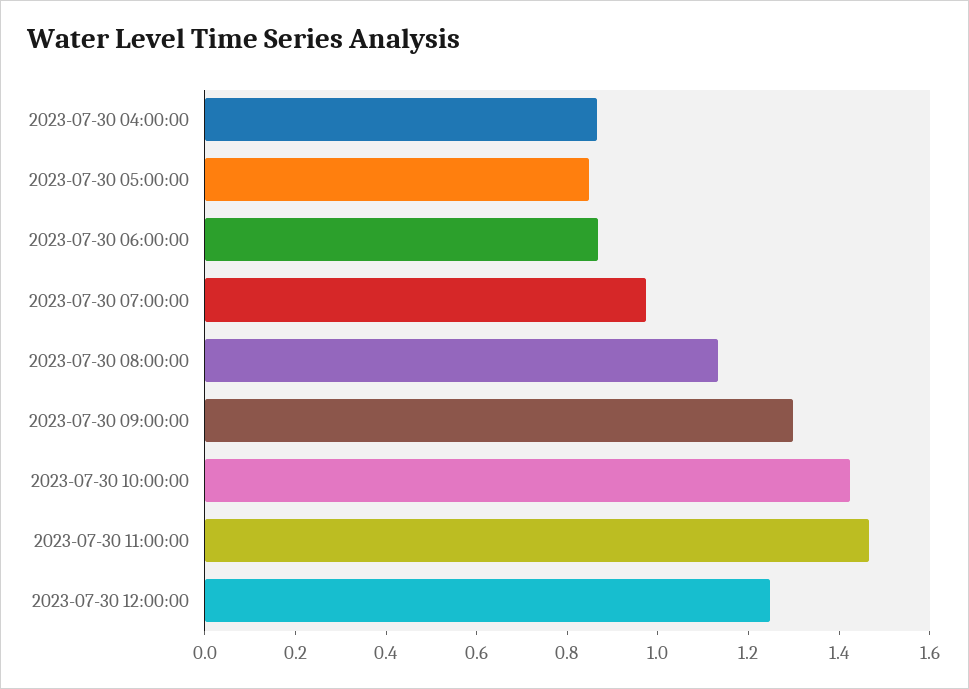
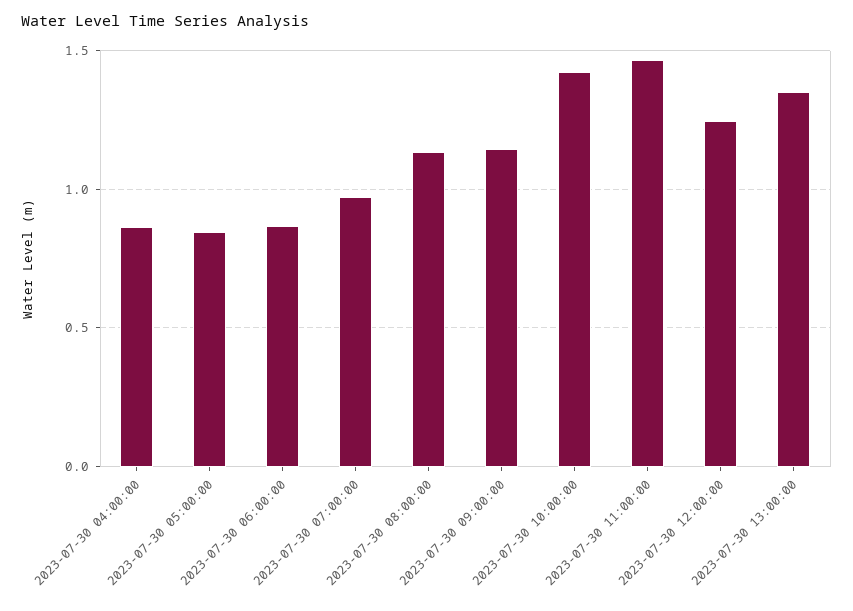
2023-07-30 09:00:00: 1.3 -> 1.15
2023-07-30 13:00:00: none -> 1.35

